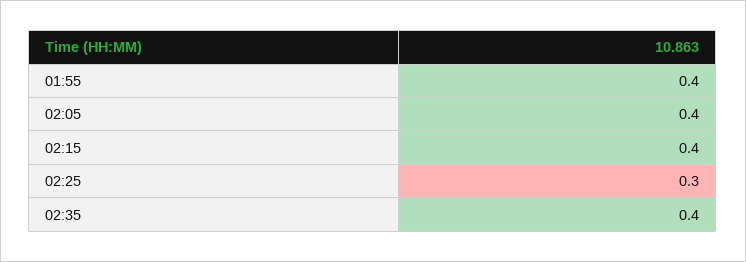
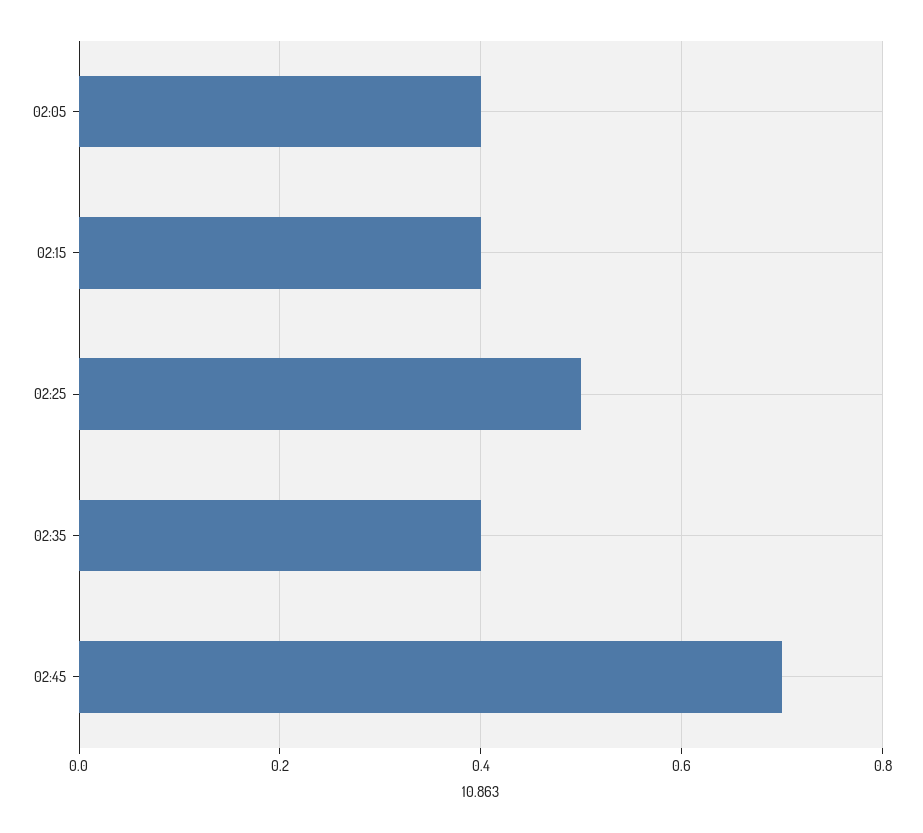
01:55: 0.4 -> none
02:25: 0.3 -> 0.5
02:45: none -> 0.7

